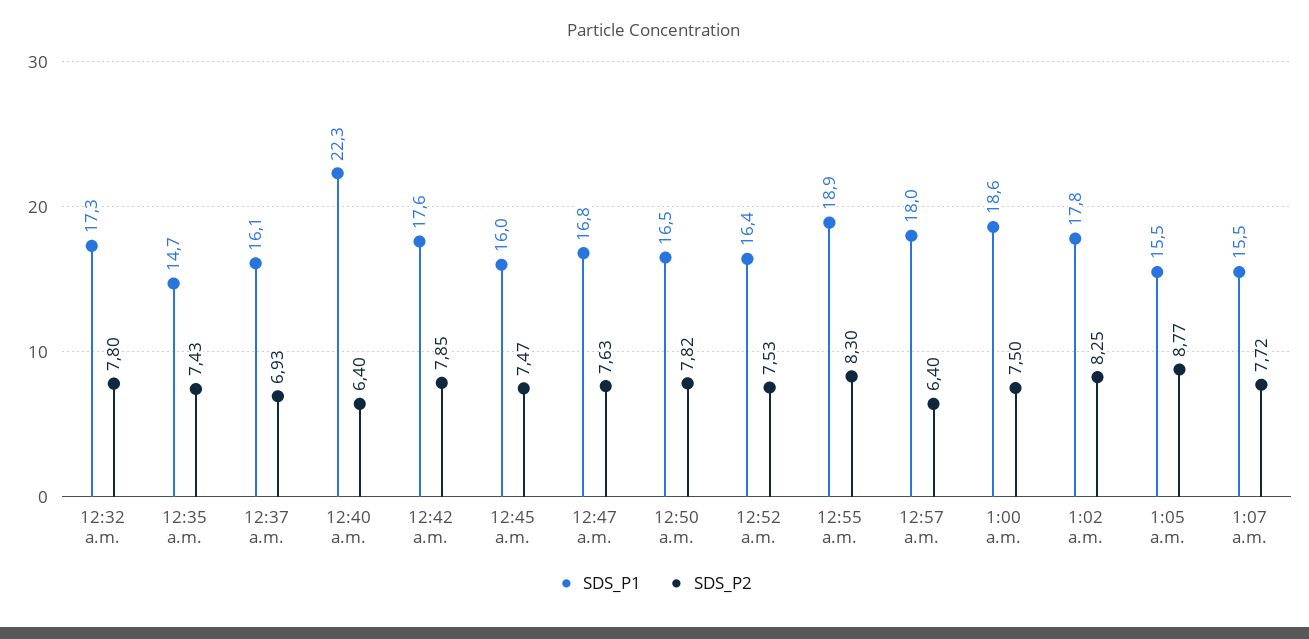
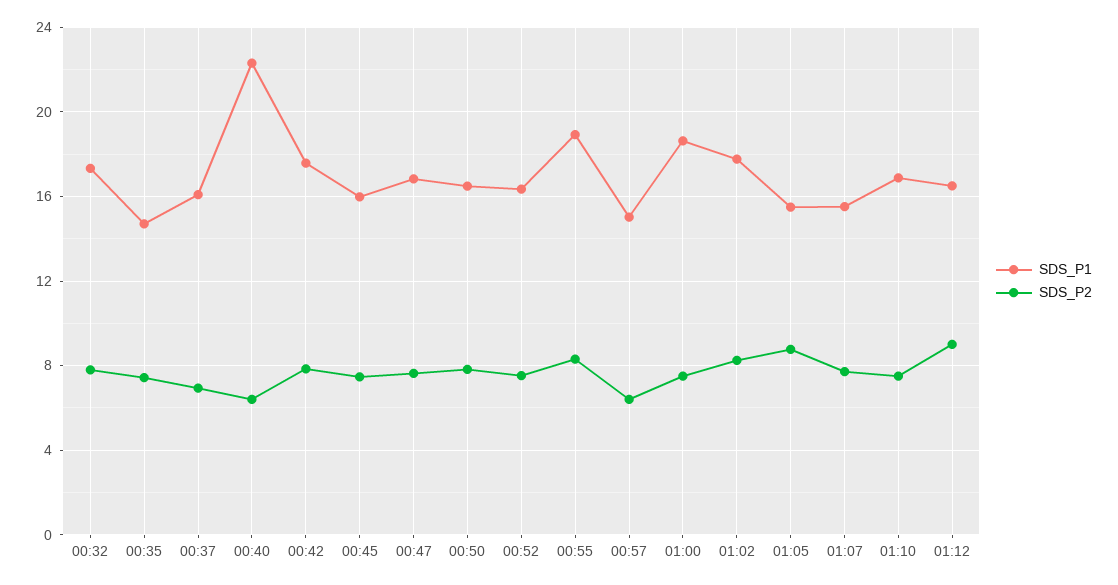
SDS_P1, 12:57 a.m.: 18 -> 15
SDS_P1, 01:10: none -> 17
SDS_P2, 01:10: none -> 7.5
SDS_P1, 01:12: none -> 16.5
SDS_P2, 01:12: none -> 9

